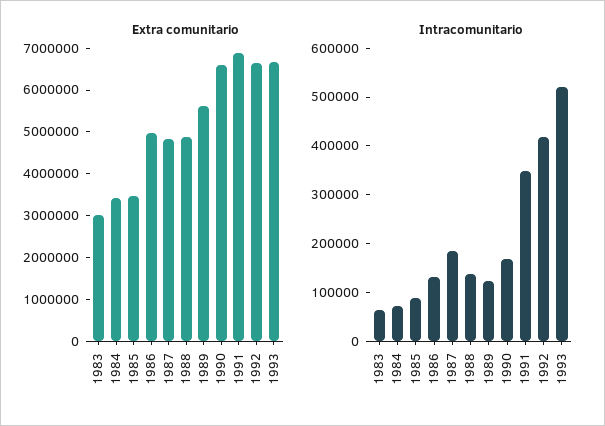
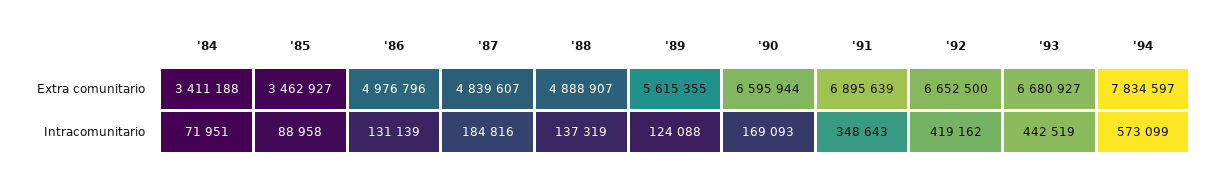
Extra comunitario, 1983: 3000000 -> none
Intracomunitario, 1983: 60000 -> none
Intracomunitario, 1993: 520000 -> 442519
Extra comunitario, '94: none -> 7834597
Intracomunitario, '94: none -> 573099

